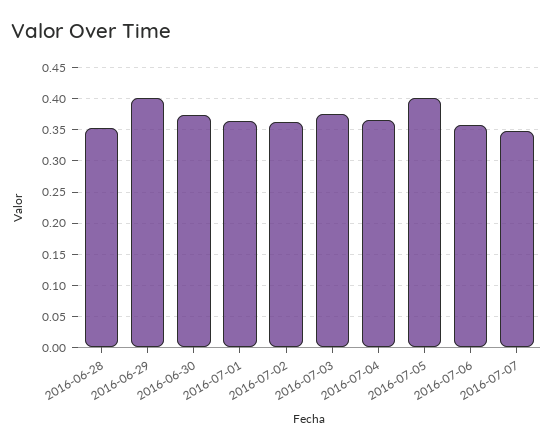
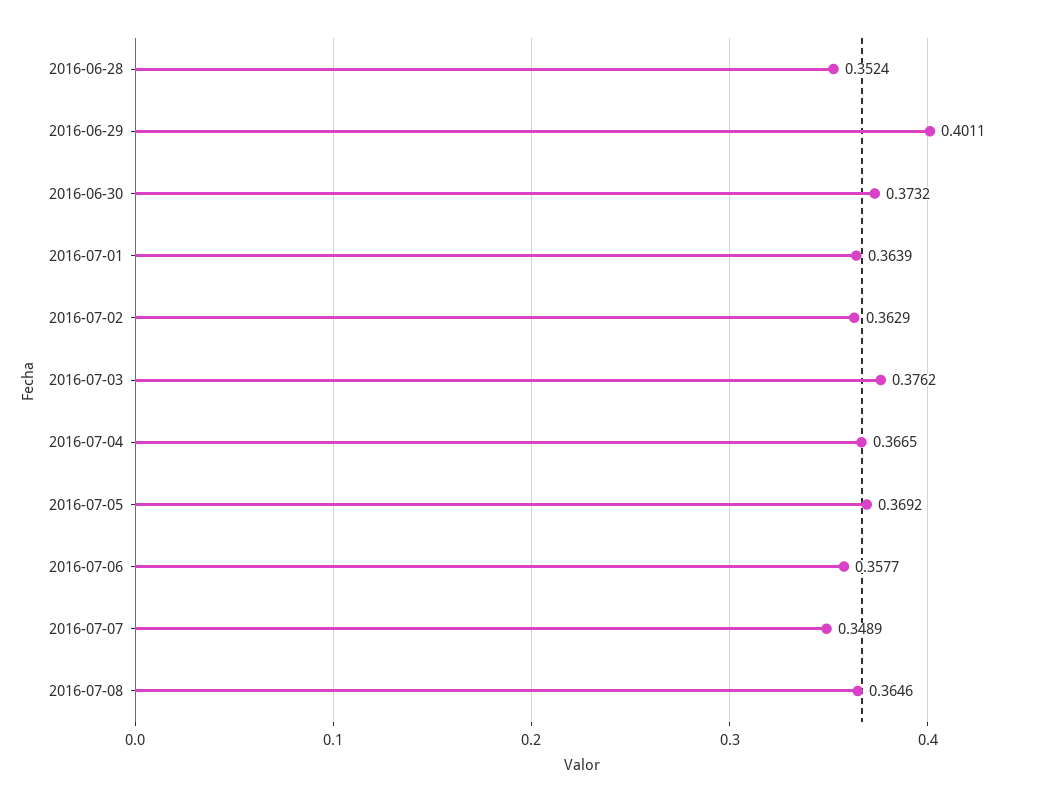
2016-07-05: 0.4 -> 0.3692
2016-07-08: none -> 0.3646

